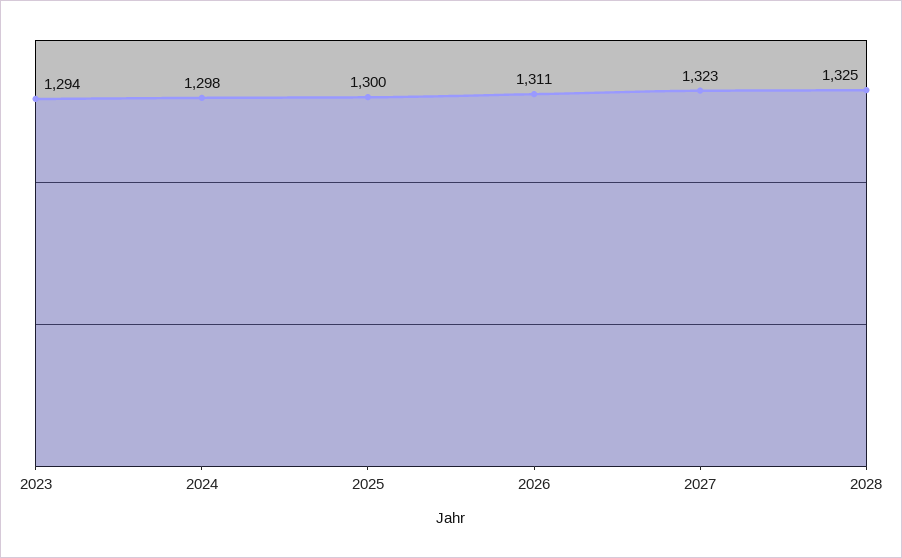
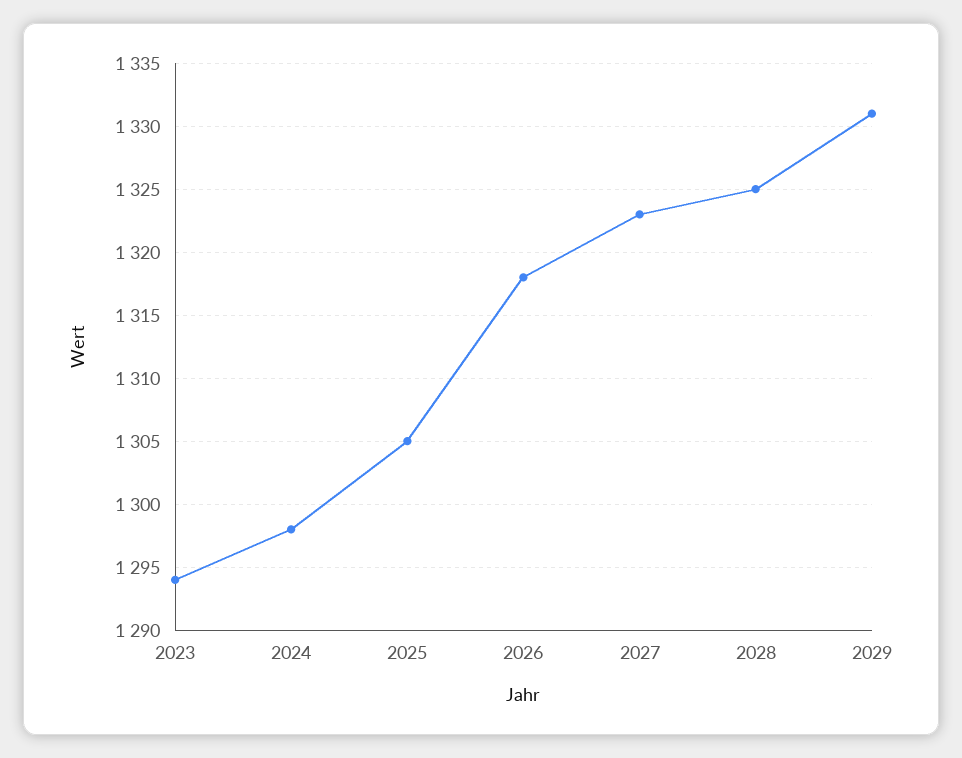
2025: 1300 -> 1305
2026: 1311 -> 1318
2029: none -> 1331

